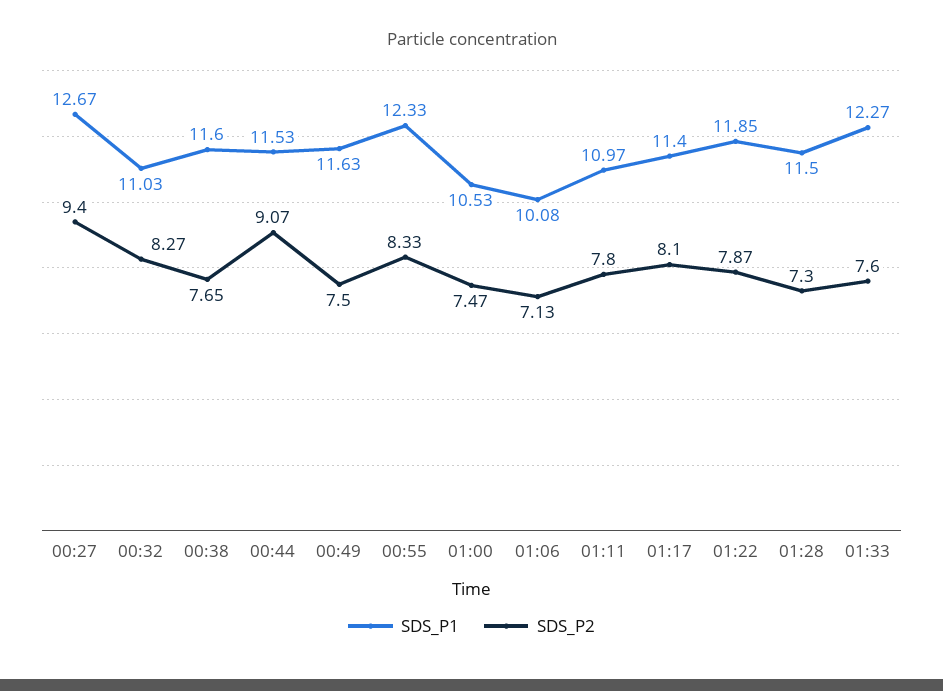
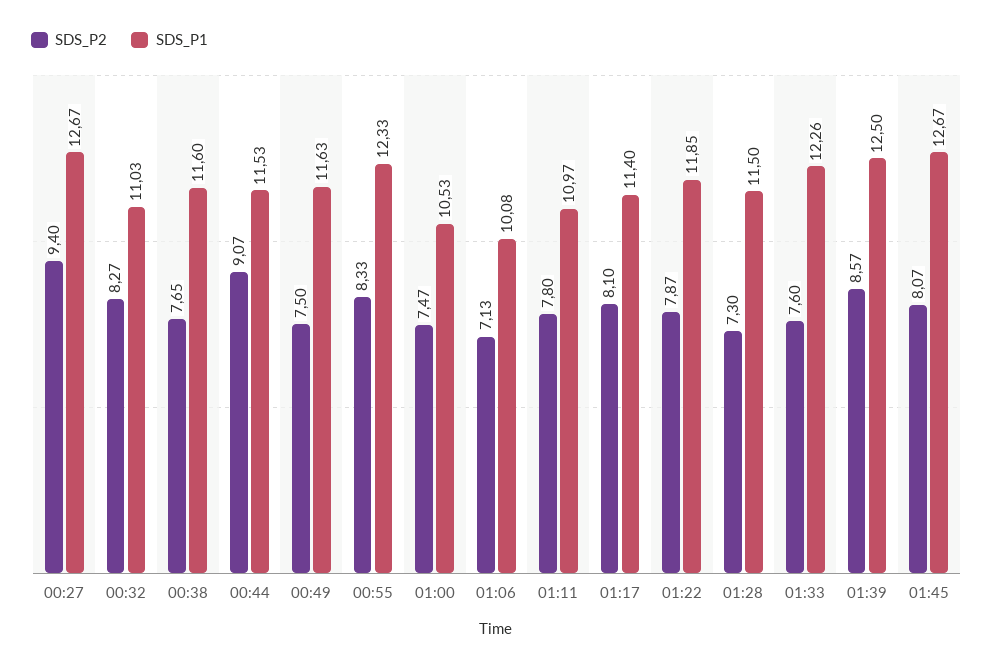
SDS_P1, 01:33: 12.27 -> 12.26
SDS_P2, 01:39: none -> 8.57
SDS_P1, 01:39: none -> 12.5
SDS_P2, 01:45: none -> 8.07
SDS_P1, 01:45: none -> 12.67

